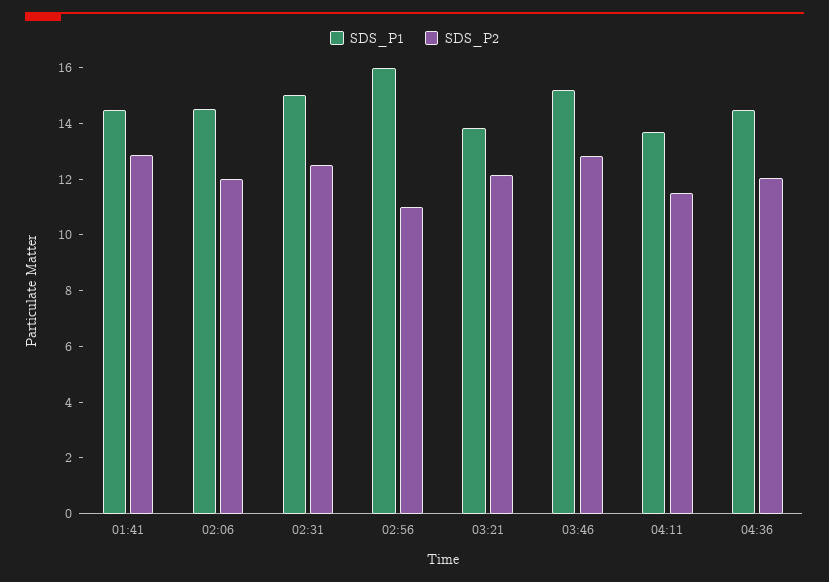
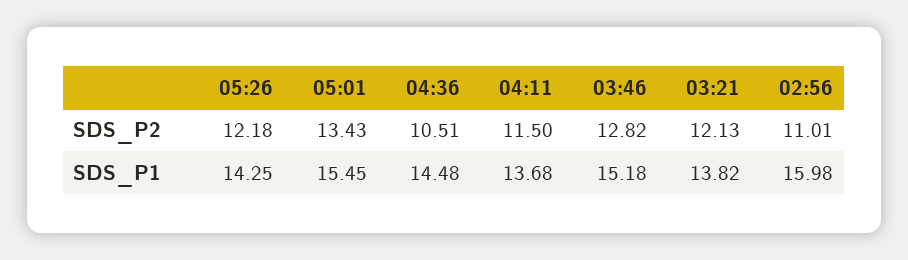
SDS_P1, 01:41: 14.5 -> none
SDS_P2, 01:41: 13 -> none
SDS_P1, 02:06: 14.5 -> none
SDS_P2, 02:06: 12 -> none
SDS_P1, 02:31: 15 -> none
SDS_P2, 02:31: 12.5 -> none
SDS_P2, 04:36: 12 -> 10.51
SDS_P2, 05:26: none -> 12.18
SDS_P2, 05:01: none -> 13.43
SDS_P1, 05:26: none -> 14.25
SDS_P1, 05:01: none -> 15.45

